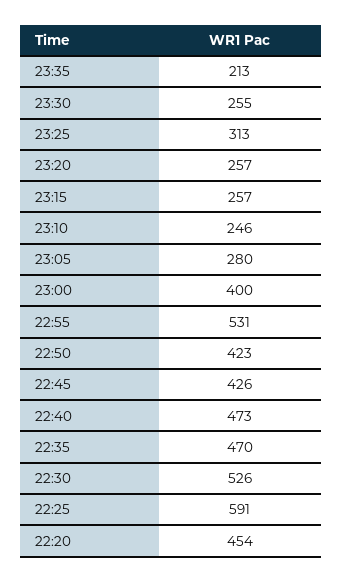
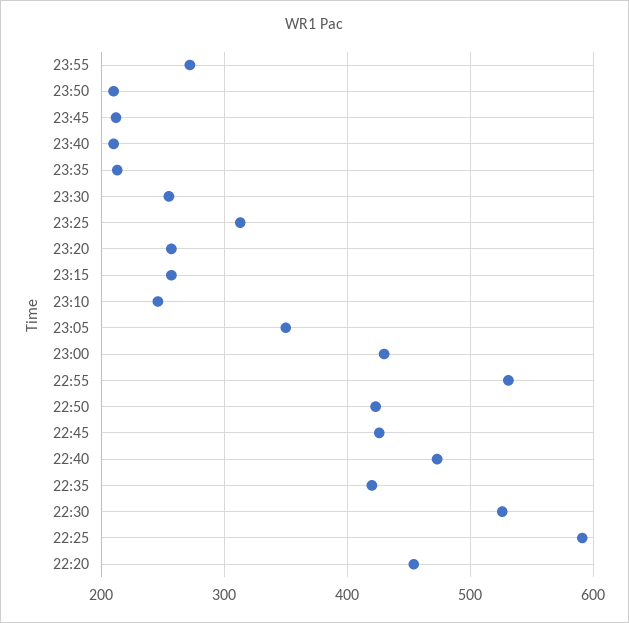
23:05: 280 -> 350
23:00: 400 -> 430
22:35: 470 -> 420
23:55: none -> 270
23:50: none -> 210
23:45: none -> 210
23:40: none -> 210

